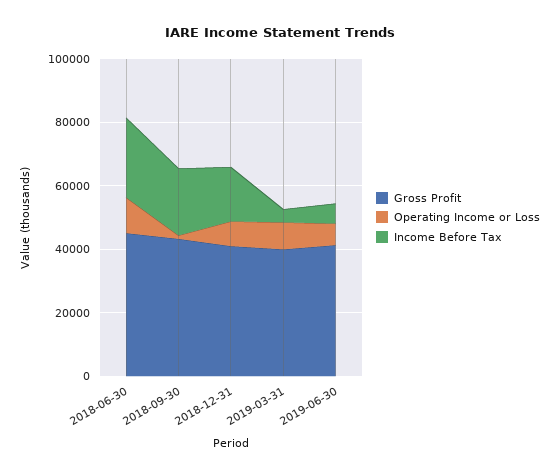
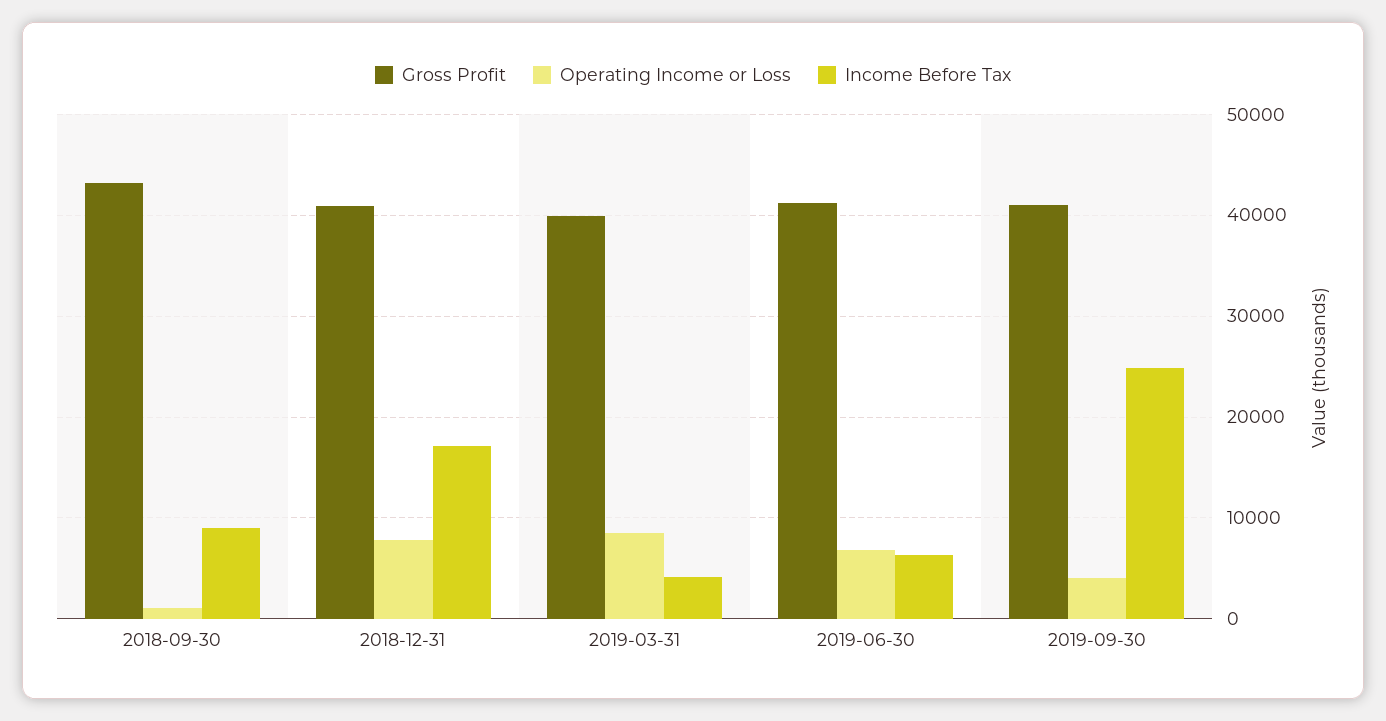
Gross Profit, 2018-06-30: 45000 -> none
Operating Income or Loss, 2018-06-30: 10000 -> none
Income Before Tax, 2018-06-30: 25000 -> none
Income Before Tax, 2018-09-30: 20000 -> 9000
Gross Profit, 2019-09-30: none -> 41000
Operating Income or Loss, 2019-09-30: none -> 4000
Income Before Tax, 2019-09-30: none -> 25000

